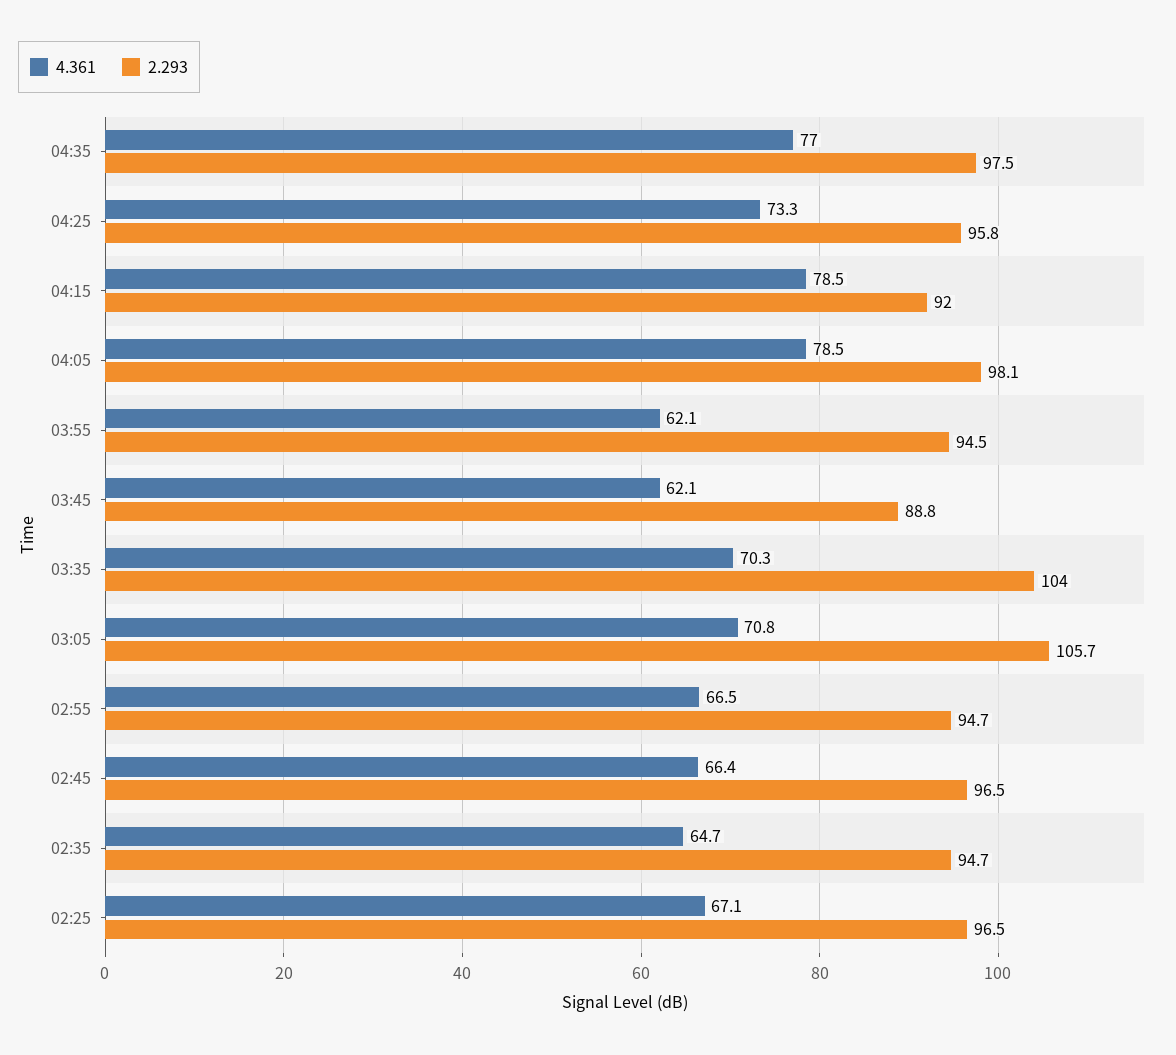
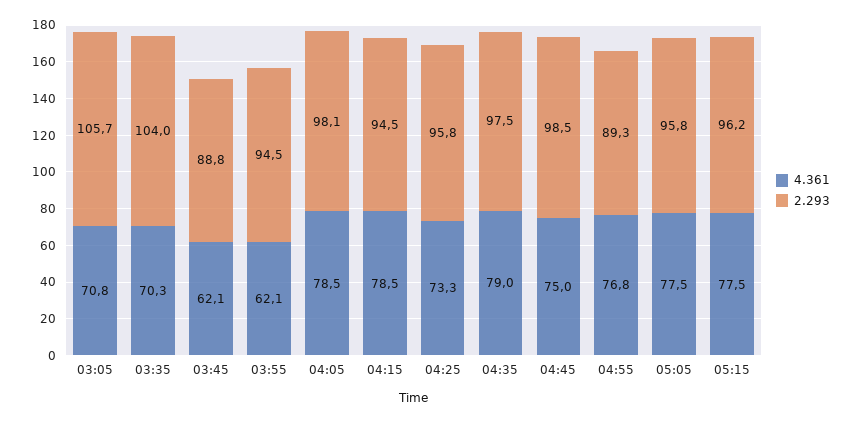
4.361, 04:35: 77 -> 79
2.293, 04:15: 92 -> 94.5
4.361, 02:55: 66.5 -> none
2.293, 02:55: 94.7 -> none
4.361, 02:45: 66.4 -> none
2.293, 02:45: 96.5 -> none
4.361, 02:35: 64.7 -> none
2.293, 02:35: 94.7 -> none
4.361, 02:25: 67.1 -> none
2.293, 02:25: 96.5 -> none
4.361, 04:45: none -> 75
2.293, 04:45: none -> 98.5
4.361, 04:55: none -> 76.8
2.293, 04:55: none -> 89.3
4.361, 05:05: none -> 77.5
2.293, 05:05: none -> 95.8
4.361, 05:15: none -> 77.5
2.293, 05:15: none -> 96.2

